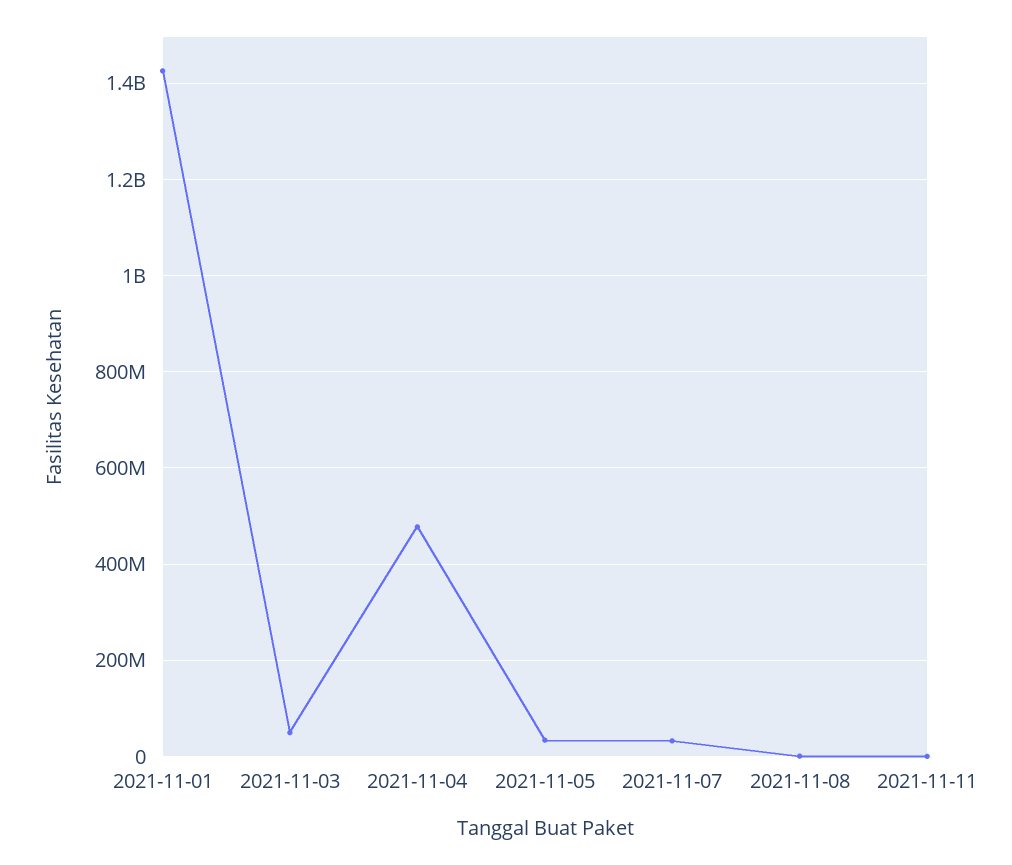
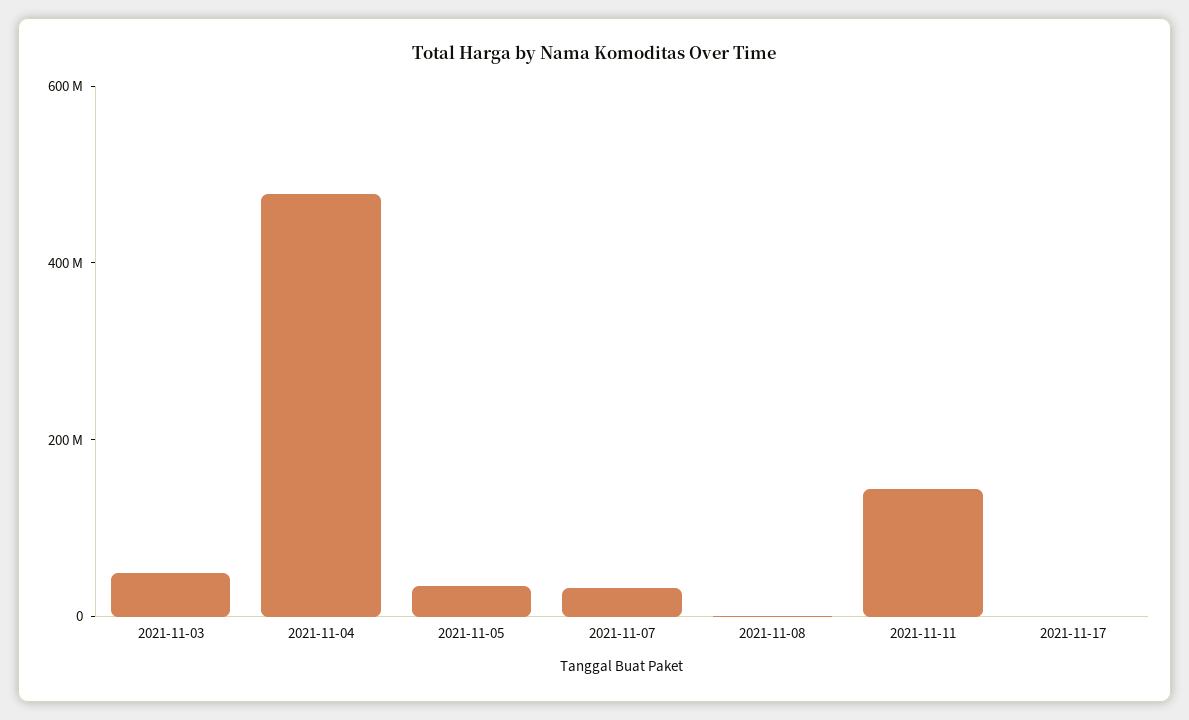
2021-11-01: 1420000000 -> none
2021-11-11: 0 -> 150000000
2021-11-17: none -> 0

